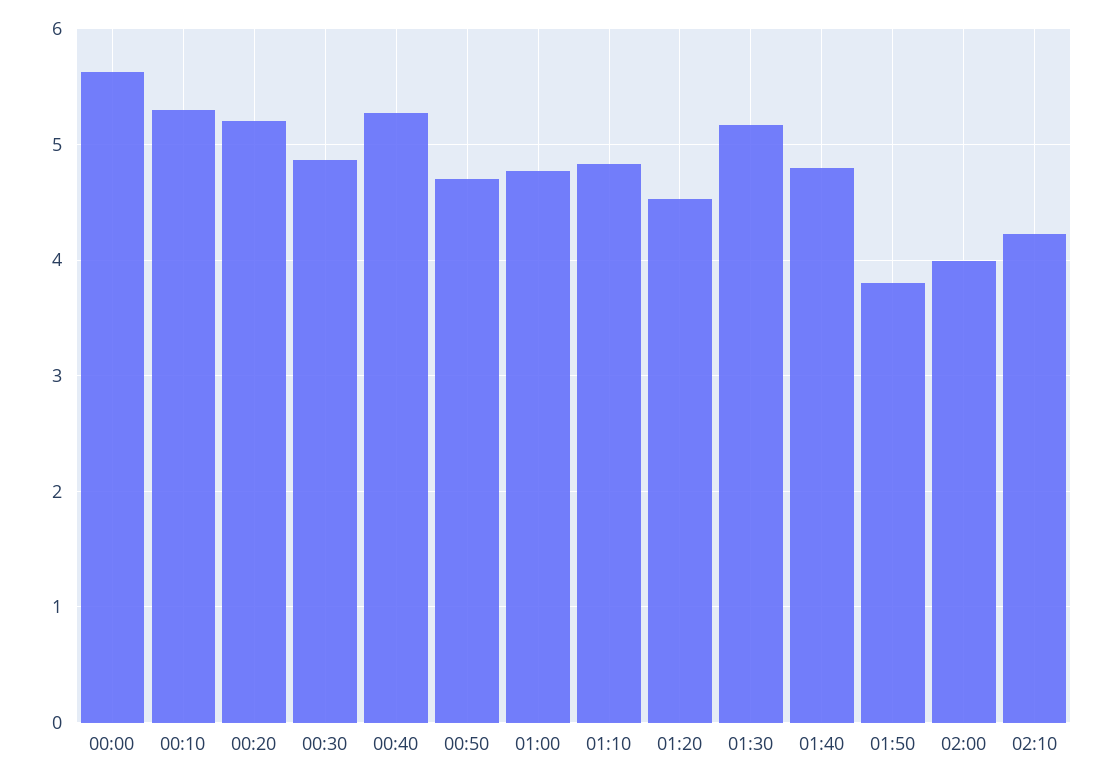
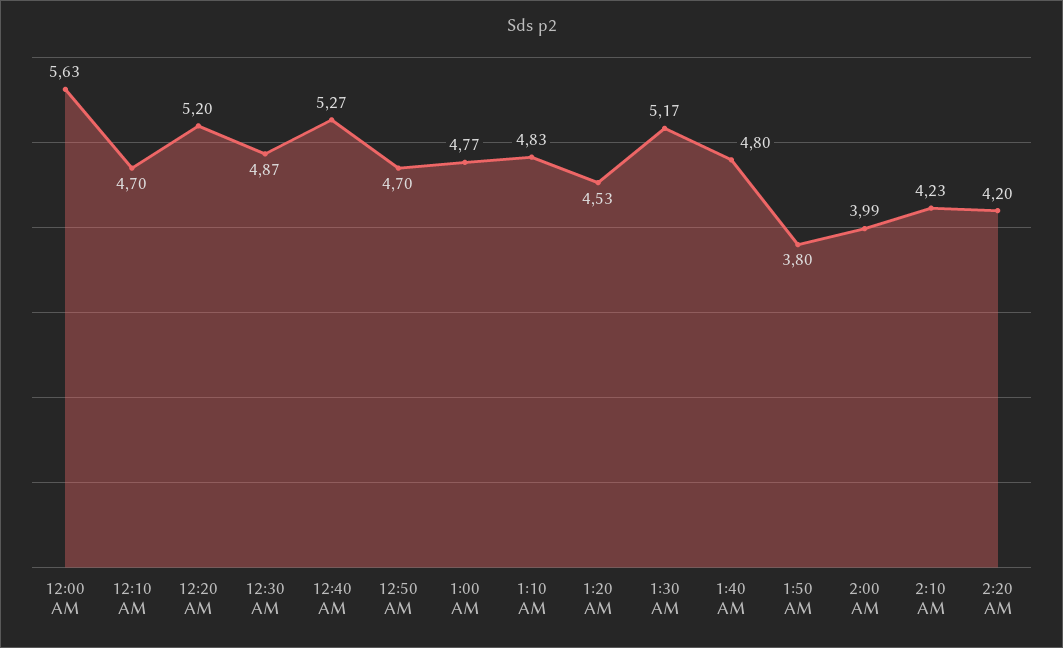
00:10: 5.3 -> 4.7
2:20 AM: none -> 4.2

